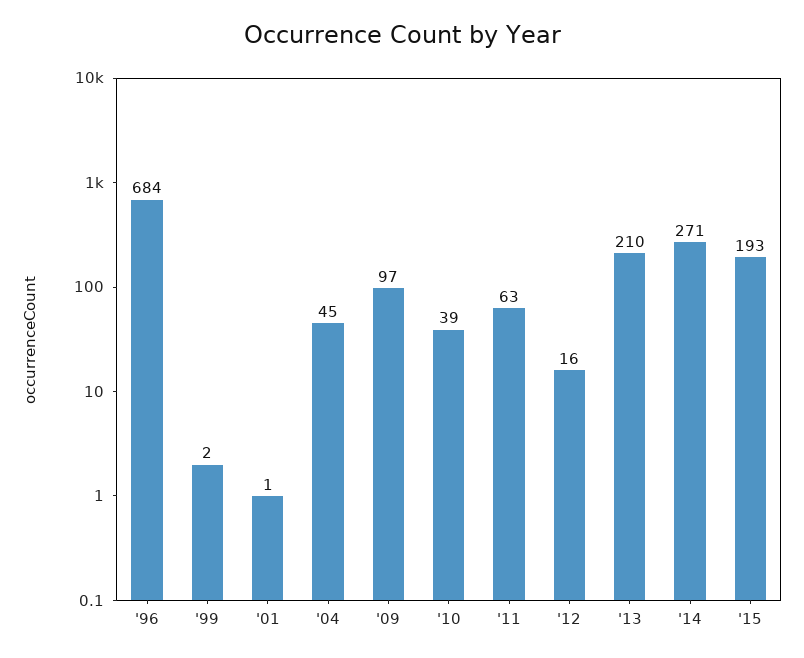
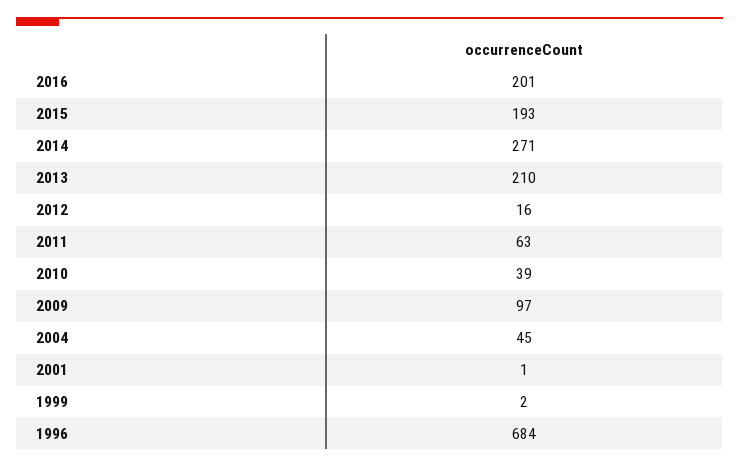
2016: none -> 201

